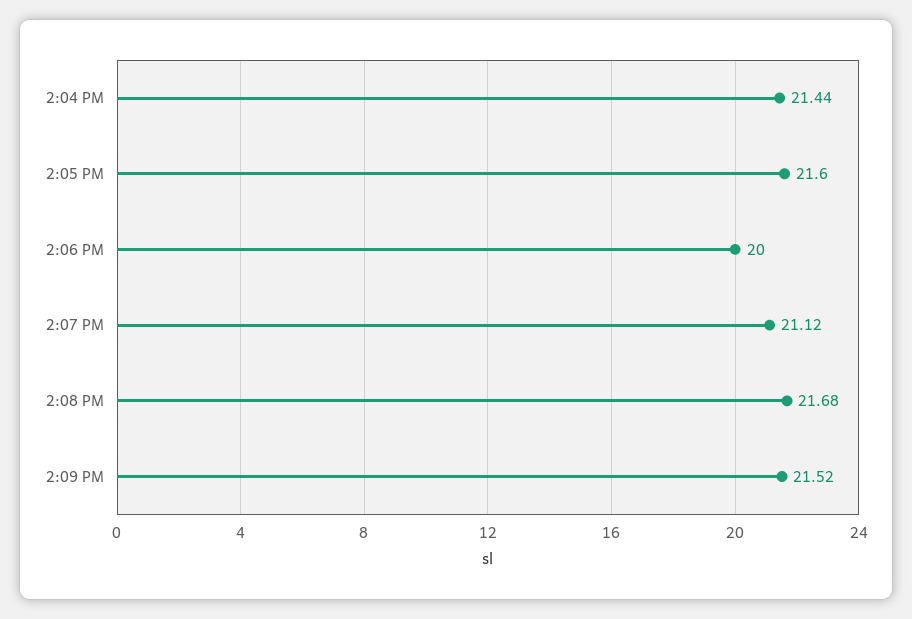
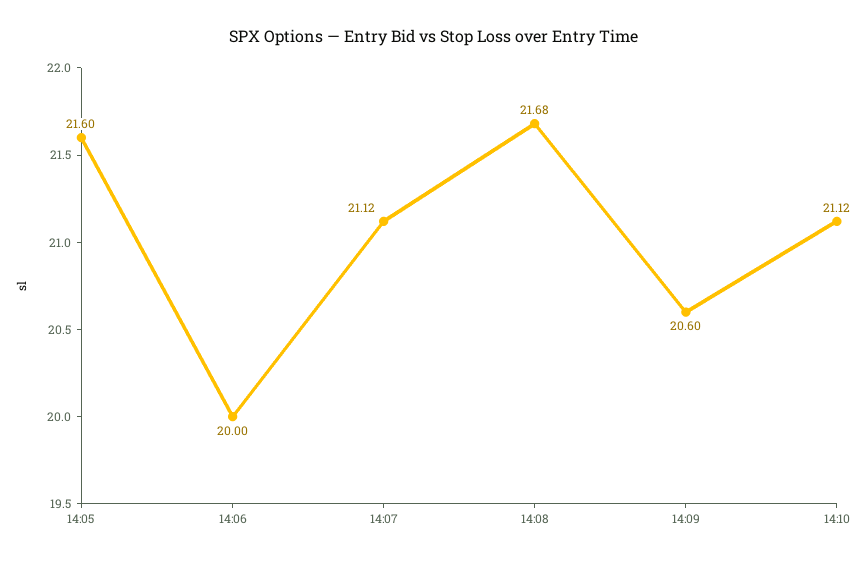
2:04 PM: 21.44 -> none
2:09 PM: 21.52 -> 20.6
14:10: none -> 21.12

